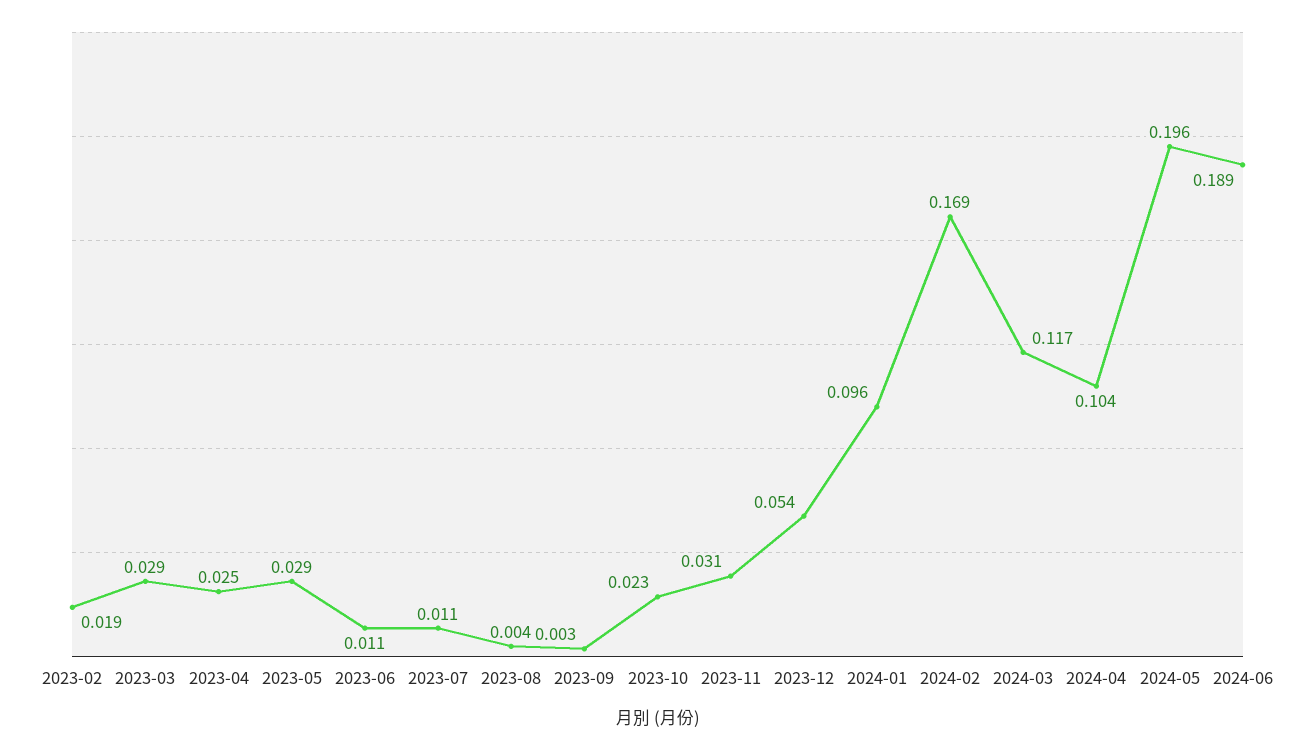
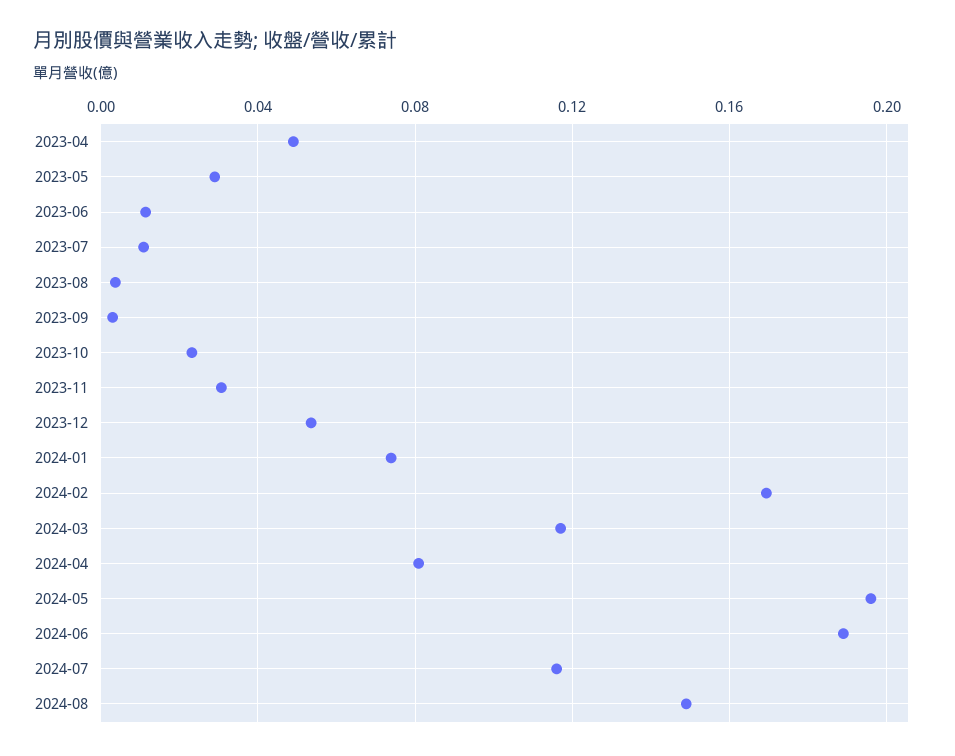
2023-02: 0.019 -> none
2023-03: 0.029 -> none
2023-04: 0.025 -> 0.05
2024-01: 0.096 -> 0.075
2024-04: 0.104 -> 0.08
2024-07: none -> 0.115
2024-08: none -> 0.15

